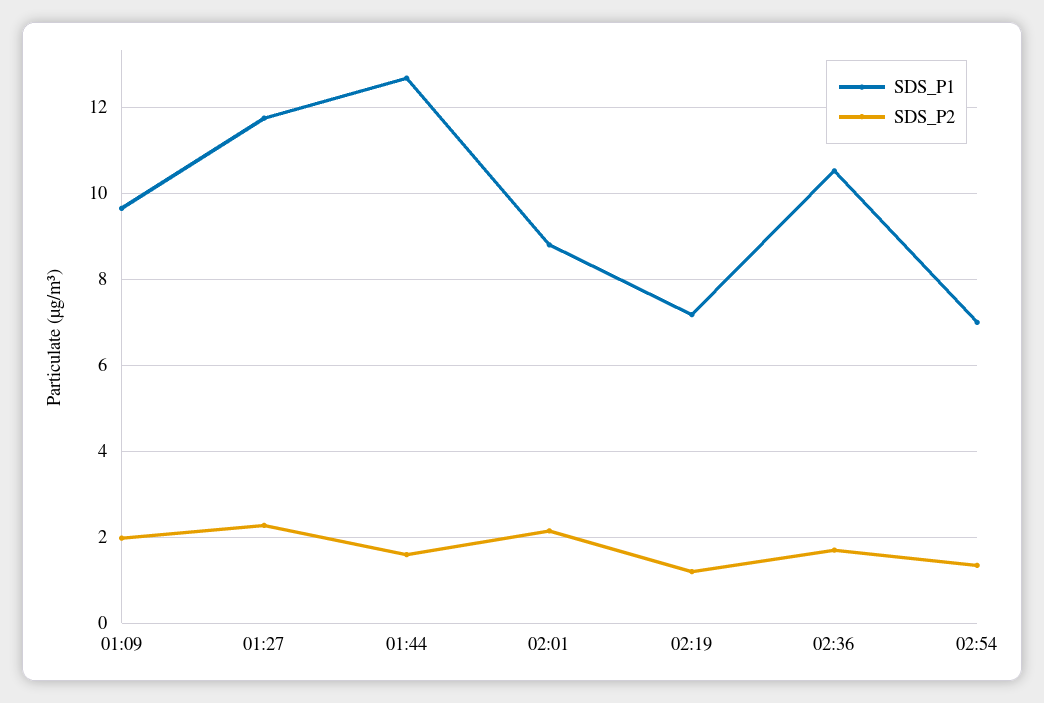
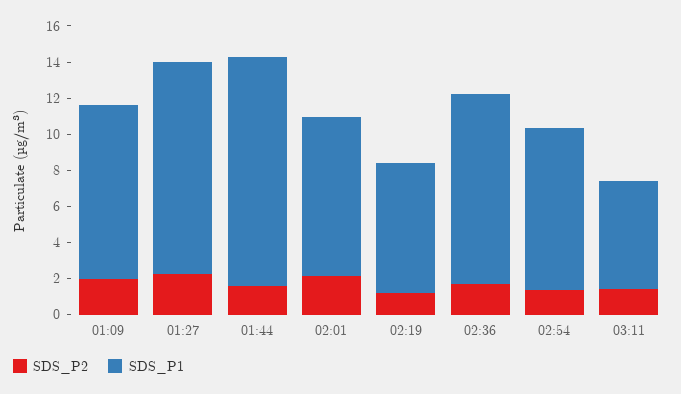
SDS_P1, 02:54: 7 -> 9
SDS_P2, 03:11: none -> 1.5
SDS_P1, 03:11: none -> 6

